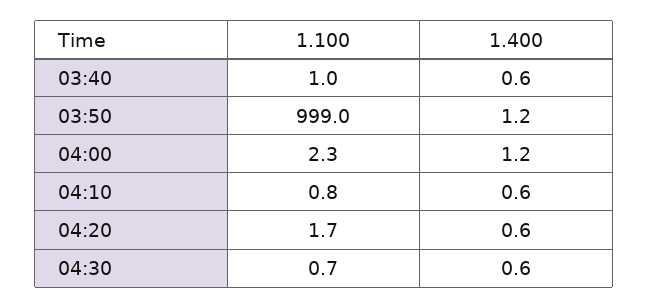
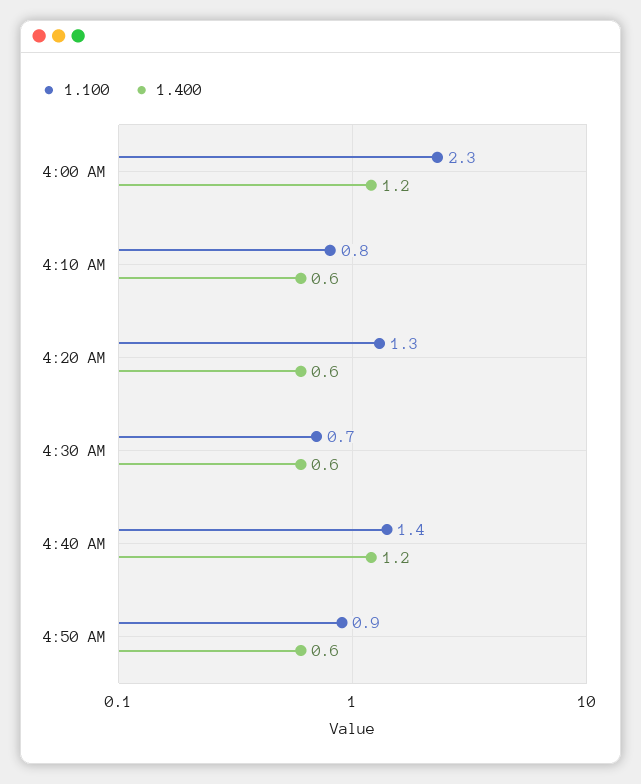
1.100, 03:40: 1 -> none
1.400, 03:40: 0.6 -> none
1.100, 03:50: 999 -> none
1.400, 03:50: 1.2 -> none
1.100, 04:20: 1.7 -> 1.3
1.100, 4:40 AM: none -> 1.4
1.400, 4:40 AM: none -> 1.2
1.100, 4:50 AM: none -> 0.9
1.400, 4:50 AM: none -> 0.6

